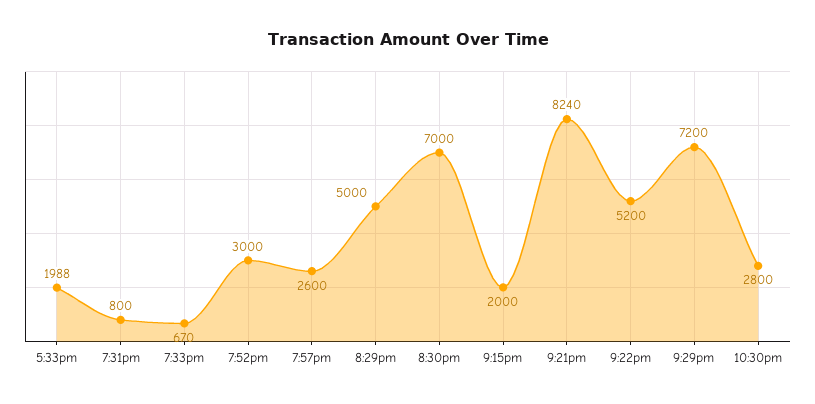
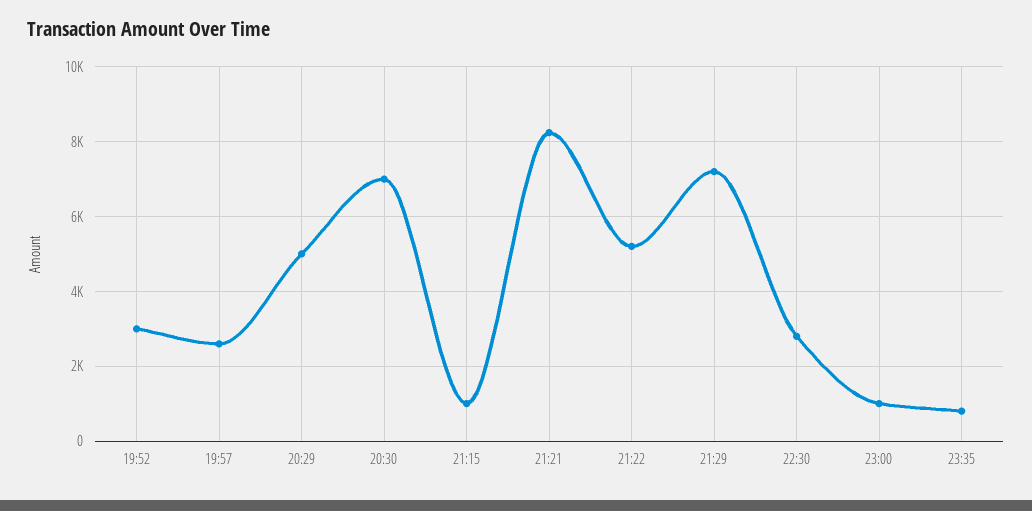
5:33pm: 1988 -> none
7:31pm: 800 -> none
7:33pm: 670 -> none
9:15pm: 2000 -> 1000
23:00: none -> 1000
23:35: none -> 800

